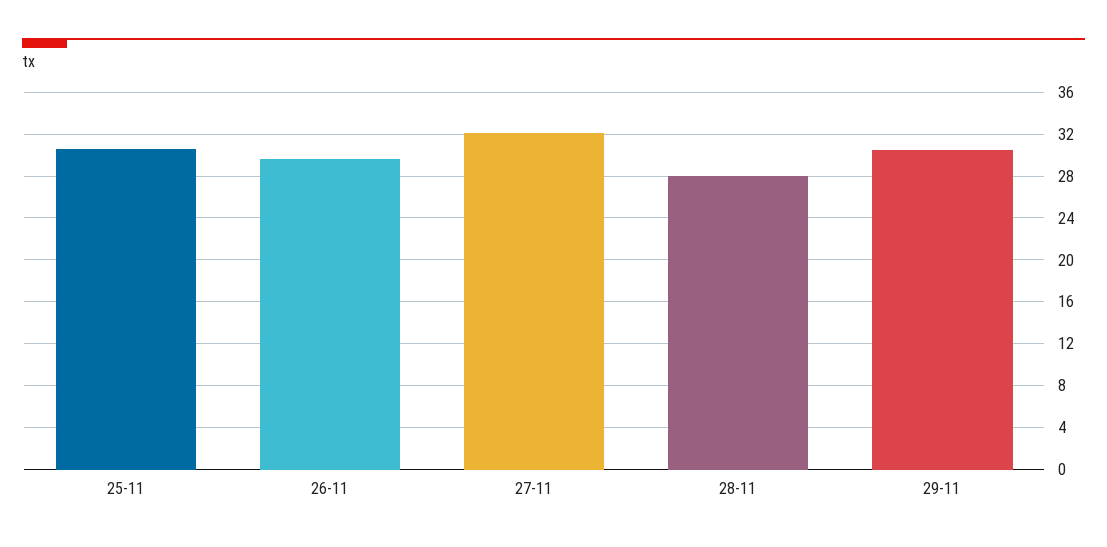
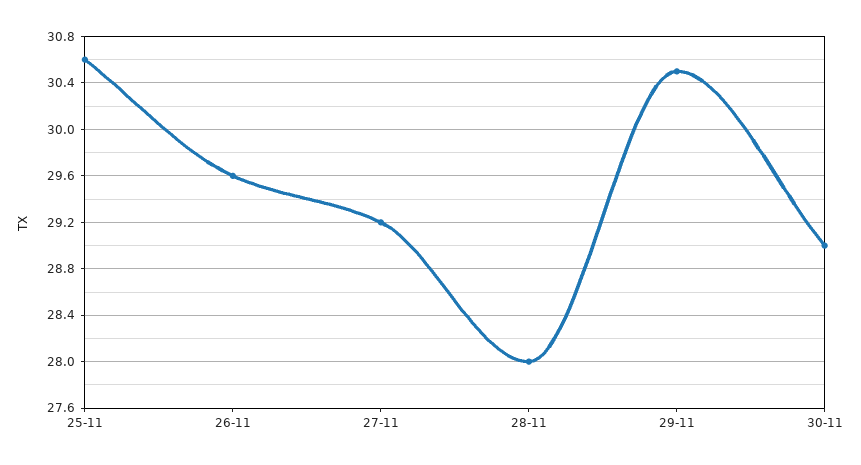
27-11: 32 -> 29.2
30-11: none -> 29

